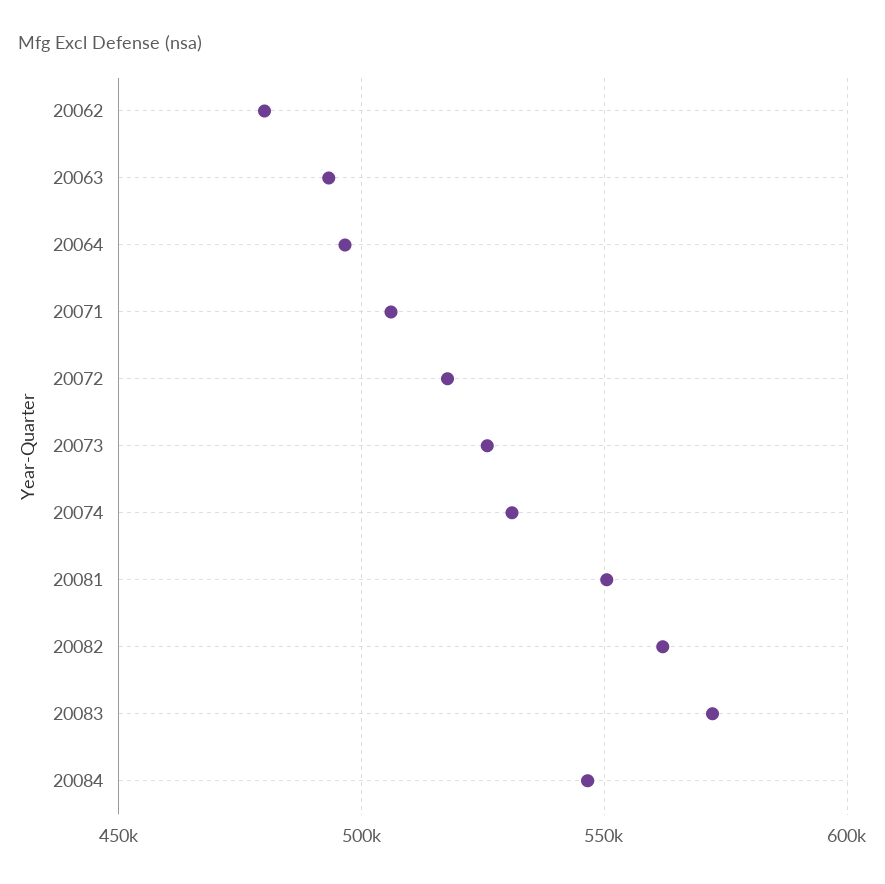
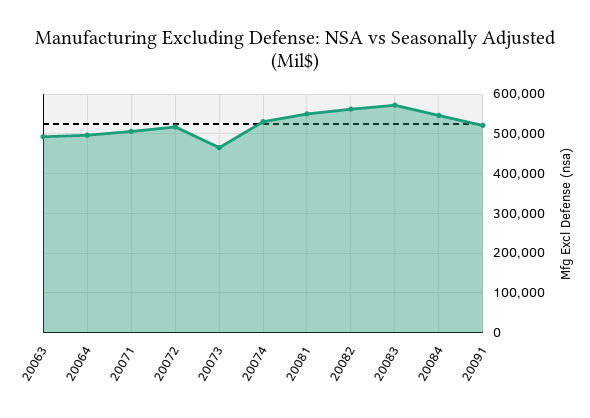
20062: 480000 -> none
20073: 525000 -> 460000
20091: none -> 520000

